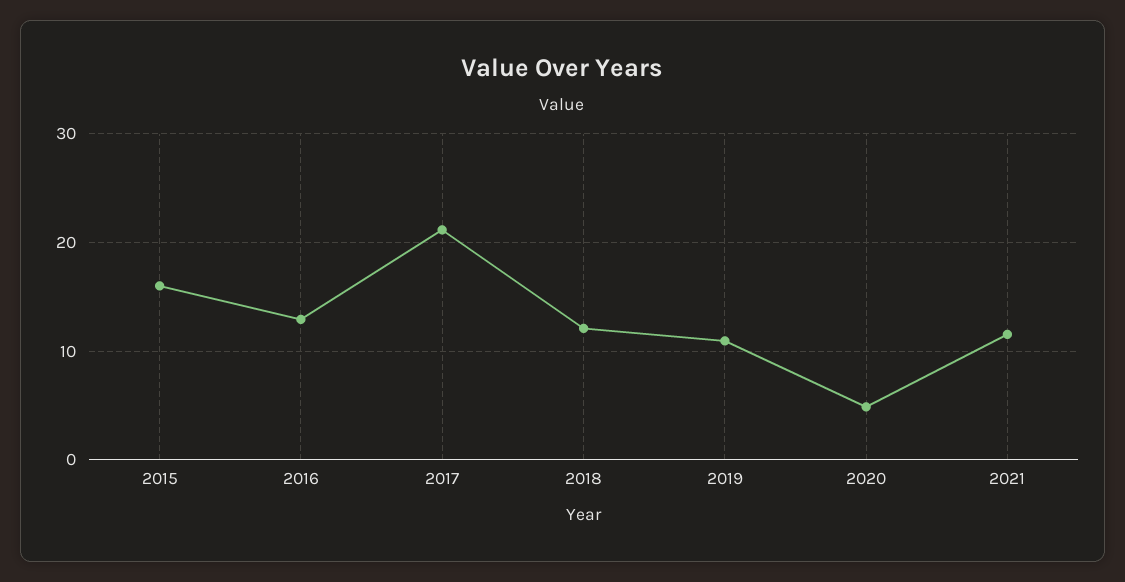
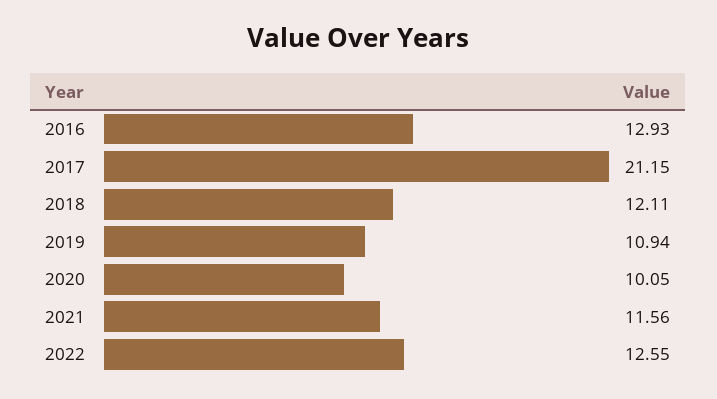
2015: 16 -> none
2020: 5 -> 10.05
2022: none -> 12.55

